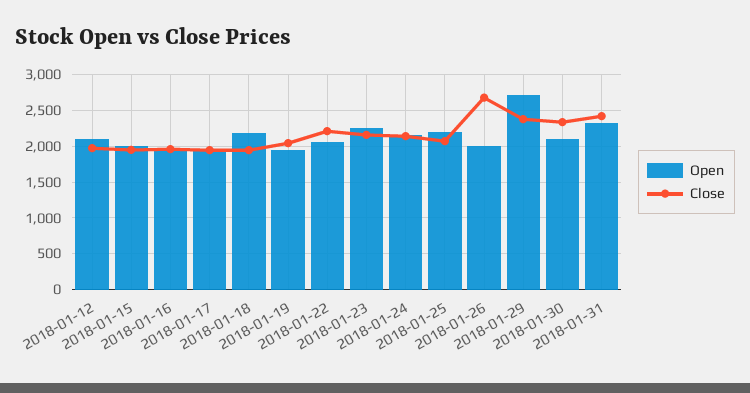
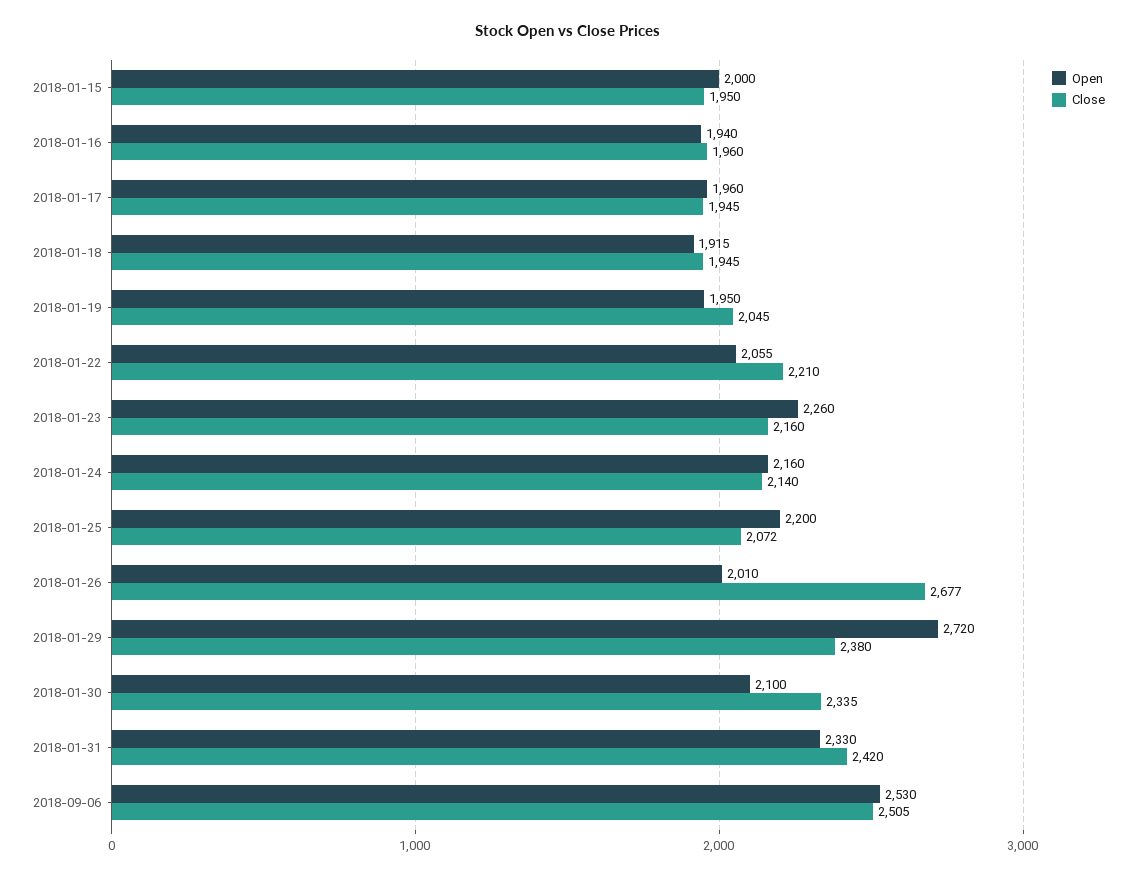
Open, 2018-01-12: 2100 -> none
Close, 2018-01-12: 2000 -> none
Open, 2018-01-18: 2200 -> 1915
Open, 2018-09-06: none -> 2530
Close, 2018-09-06: none -> 2505

